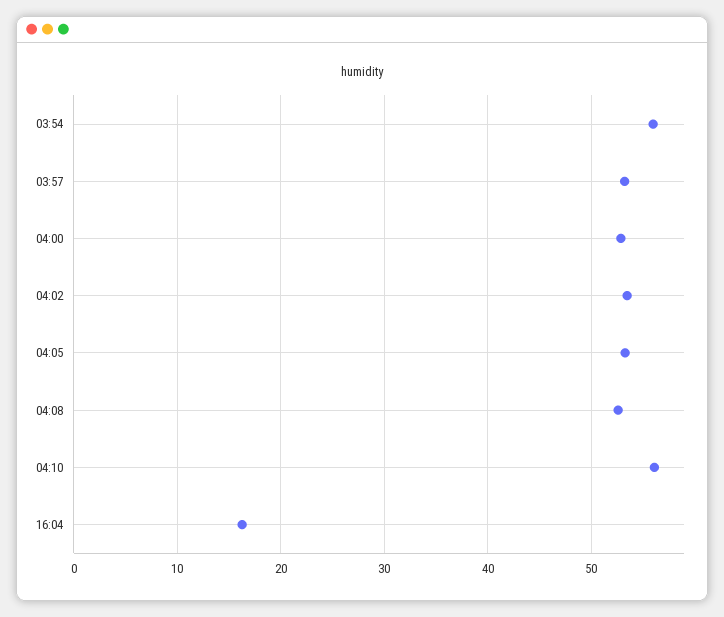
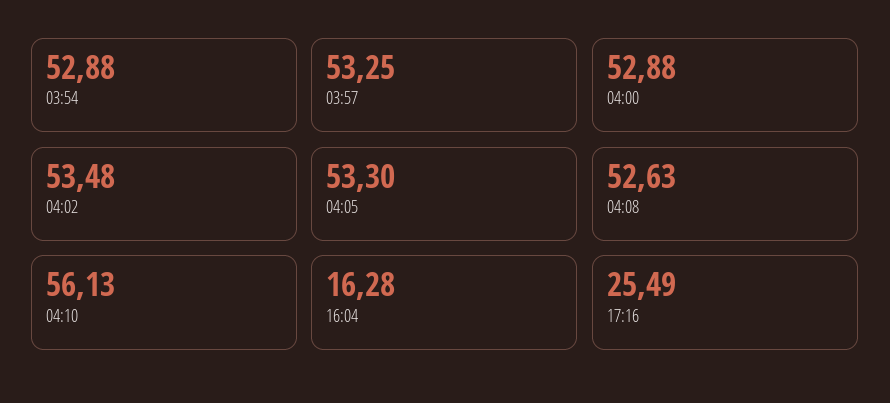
03:54: 56 -> 52.88
17:16: none -> 25.49

